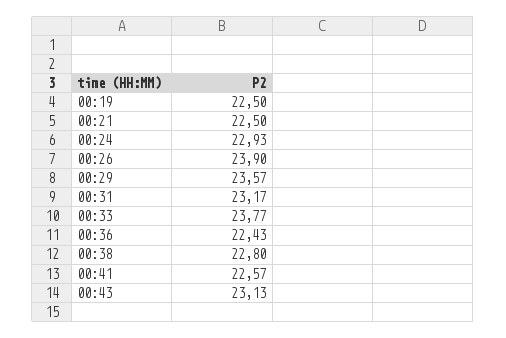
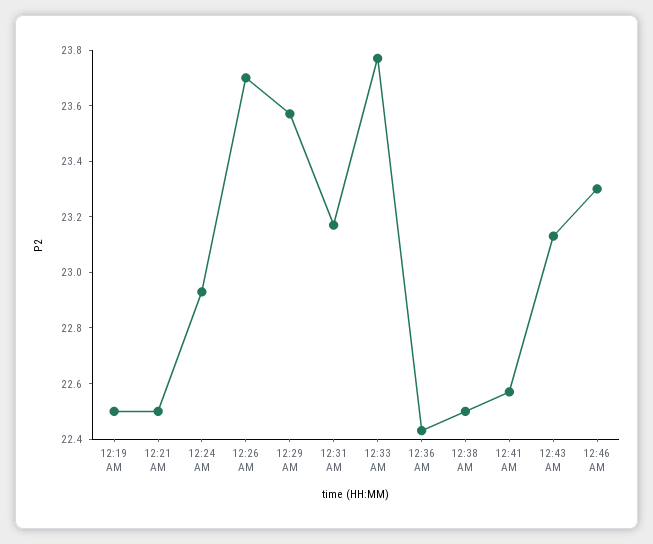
00:26: 23.9 -> 23.7
00:38: 22.8 -> 22.5
12:46 AM: none -> 23.3

